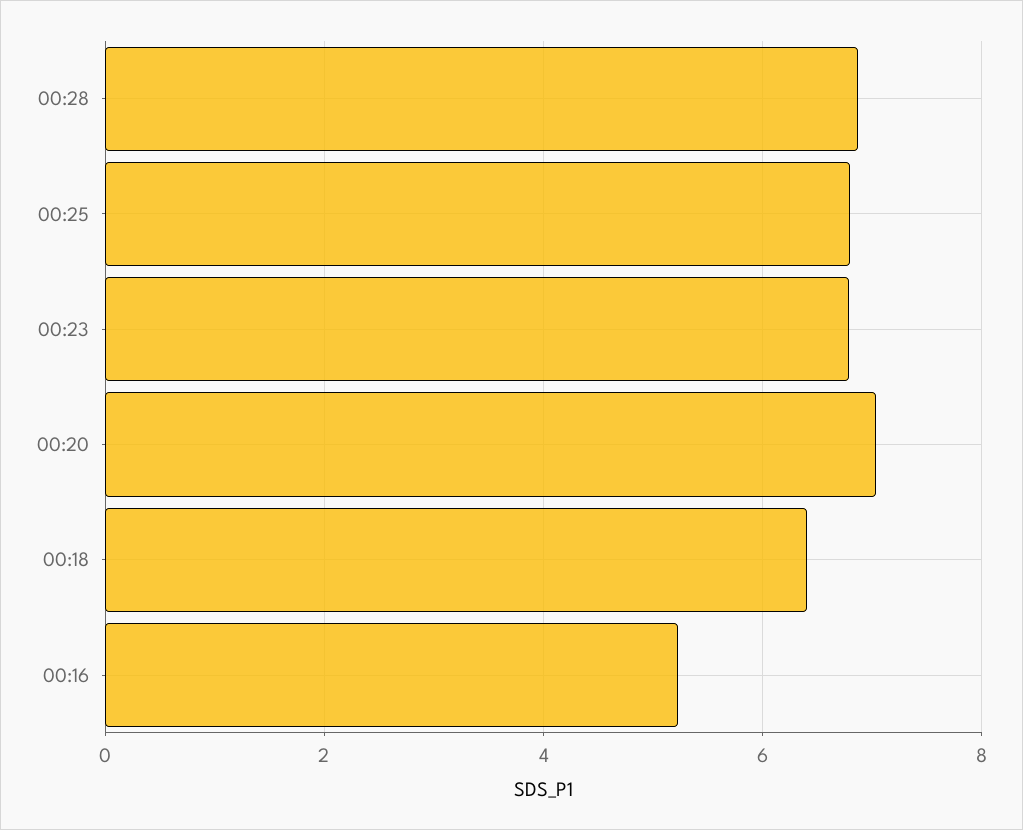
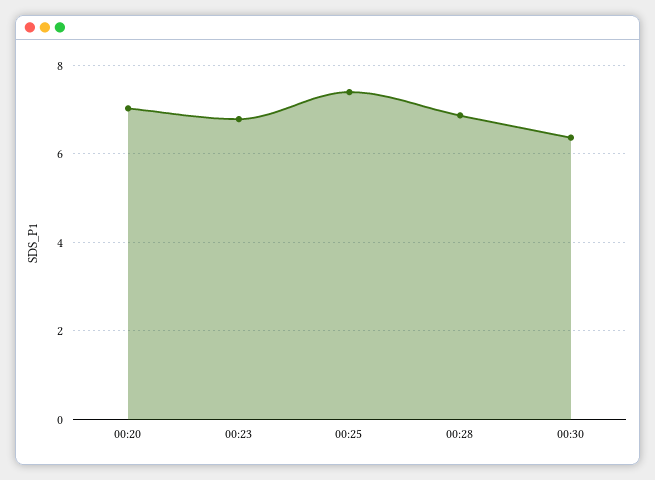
00:25: 6.8 -> 7.4
00:18: 6.4 -> none
00:16: 5.2 -> none
00:30: none -> 6.4

